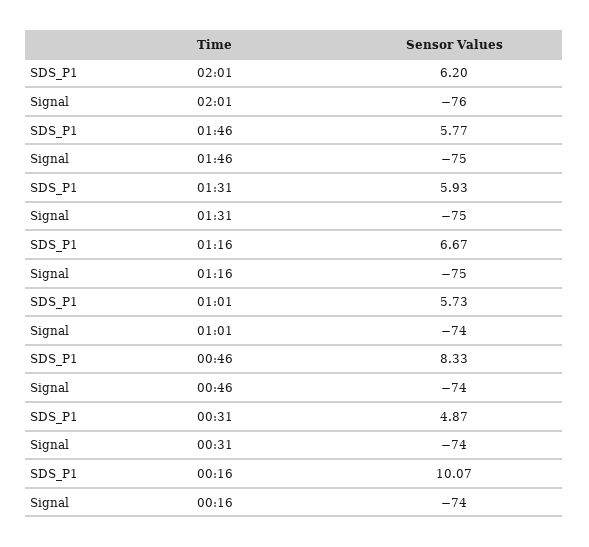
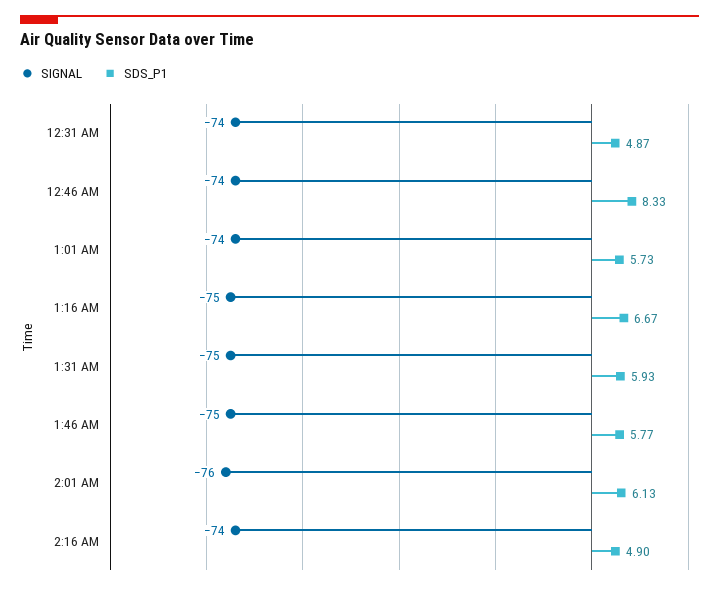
SDS_P1, 02:01: 6.2 -> 6.13
SDS_P1, 00:16: 10.07 -> none
Signal, 00:16: -74 -> none
Signal, 2:16 AM: none -> -74
SDS_P1, 2:16 AM: none -> 4.9

